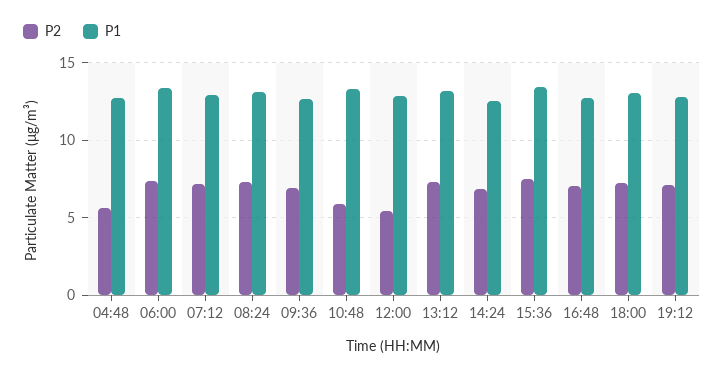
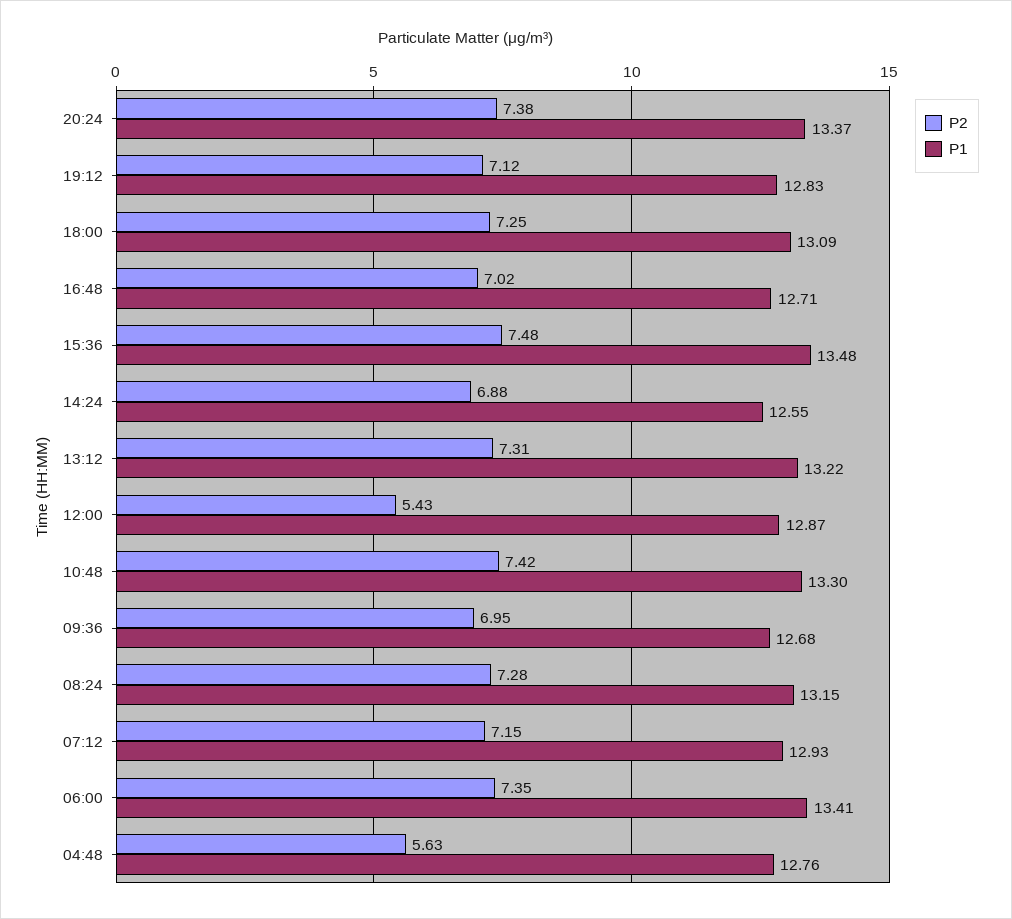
P2, 10:48: 6 -> 7.42
P2, 20:24: none -> 7.38
P1, 20:24: none -> 13.37

